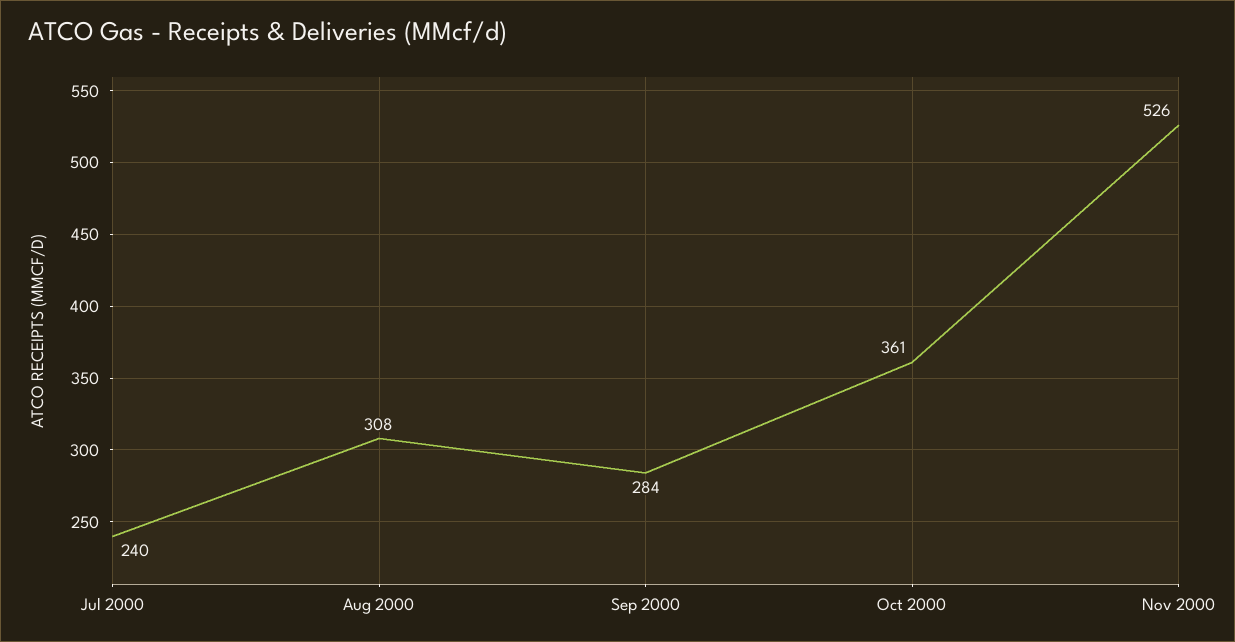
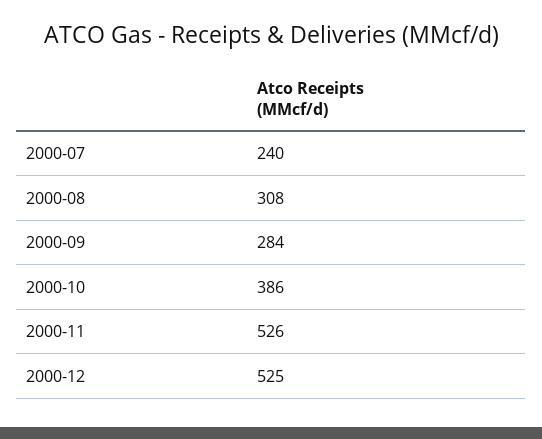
Oct 2000: 361 -> 386
2000-12: none -> 525

